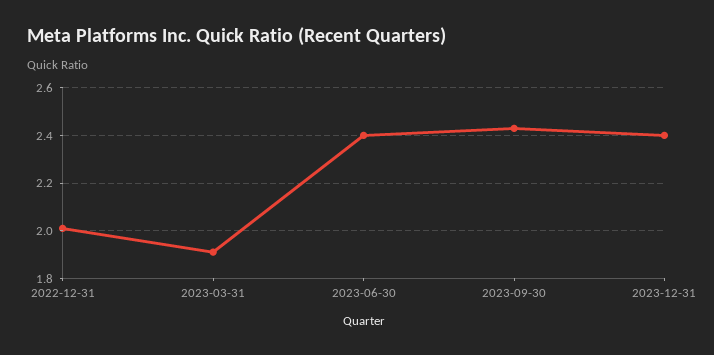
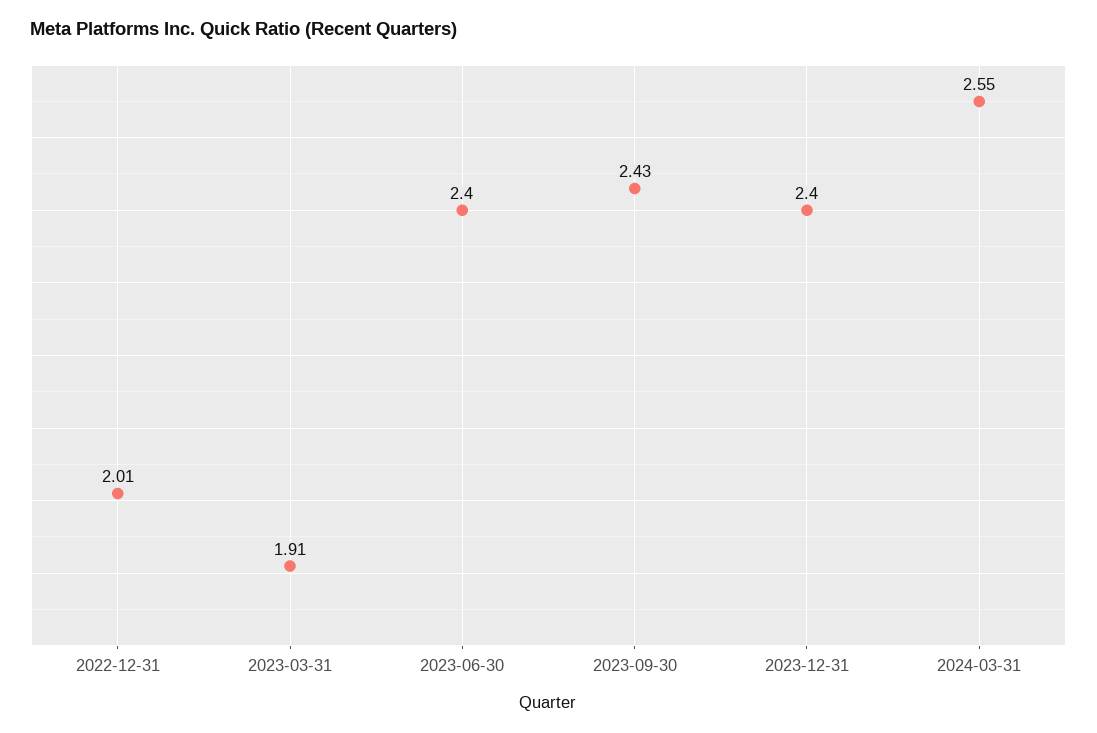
2024-03-31: none -> 2.55

